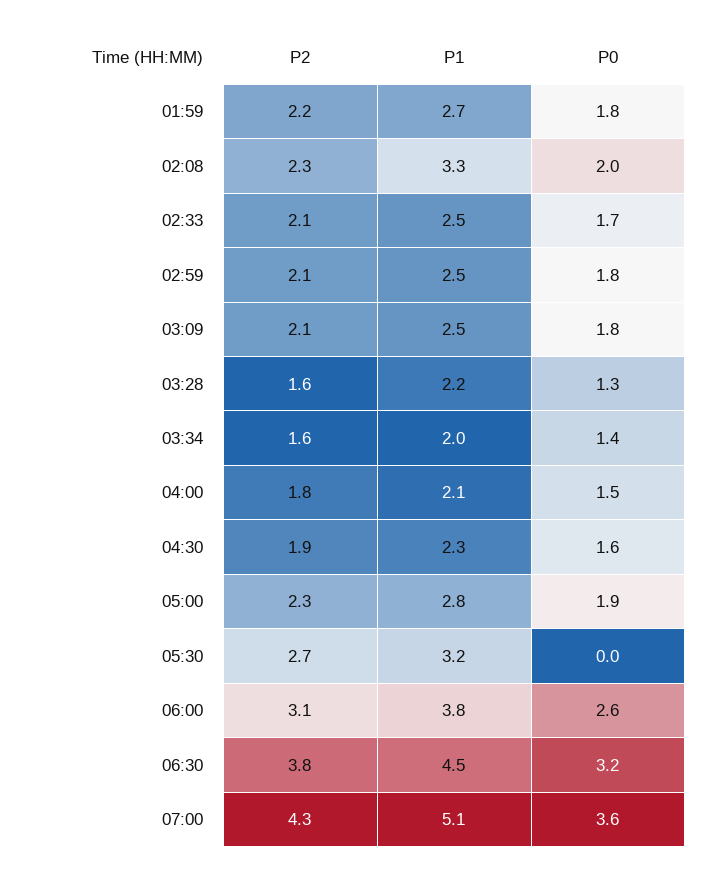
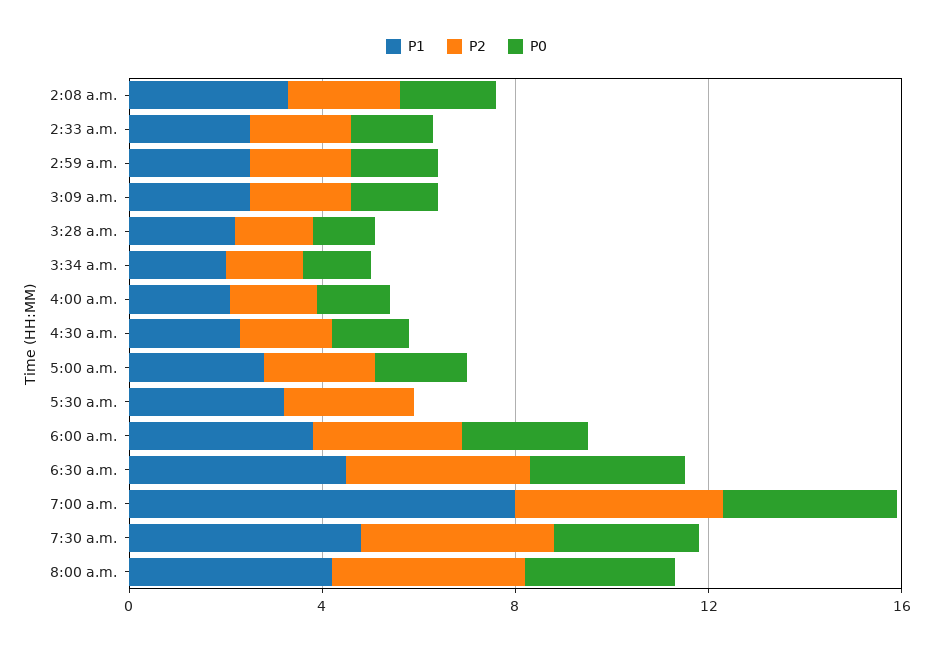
P2, 01:59: 2.2 -> none
P1, 01:59: 2.7 -> none
P0, 01:59: 1.8 -> none
P1, 07:00: 5.1 -> 8
P1, 7:30 a.m.: none -> 5
P2, 7:30 a.m.: none -> 4
P0, 7:30 a.m.: none -> 3
P1, 8:00 a.m.: none -> 4
P2, 8:00 a.m.: none -> 4
P0, 8:00 a.m.: none -> 3

